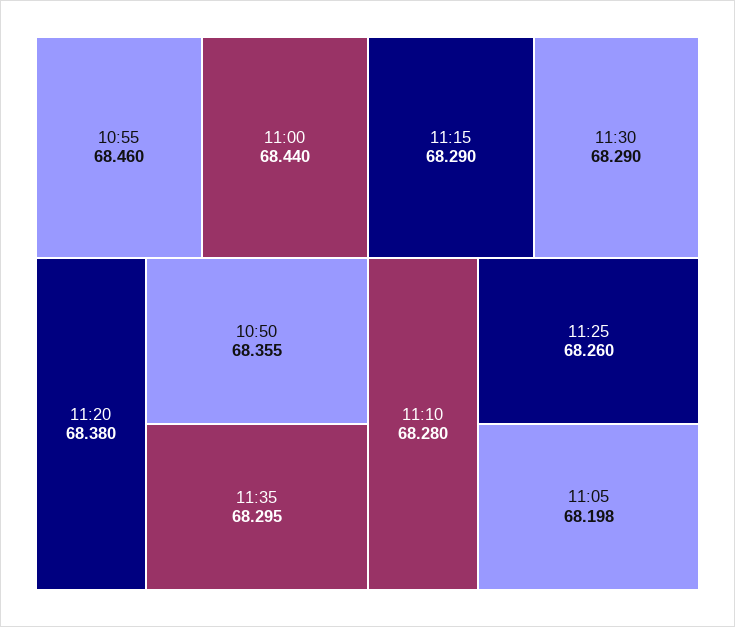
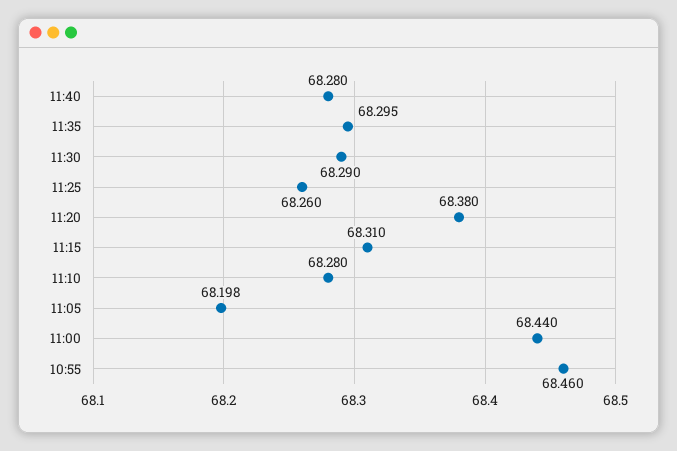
10:50: 68.355 -> none
11:15: 68.29 -> 68.31
11:40: none -> 68.28

